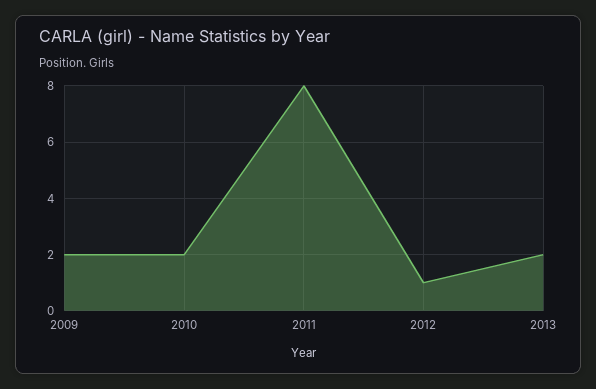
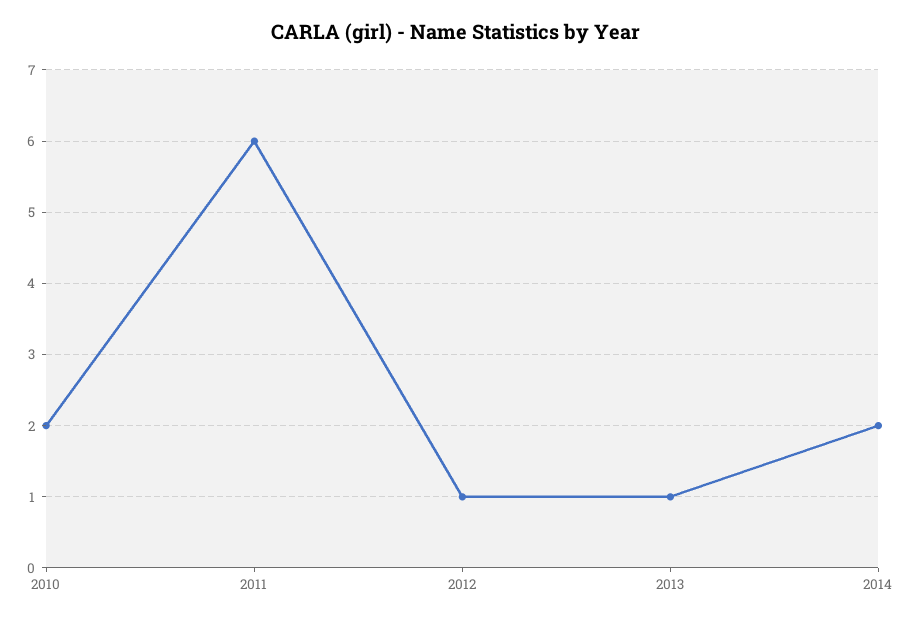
2009: 2 -> none
2011: 8 -> 6
2013: 2 -> 1
2014: none -> 2

